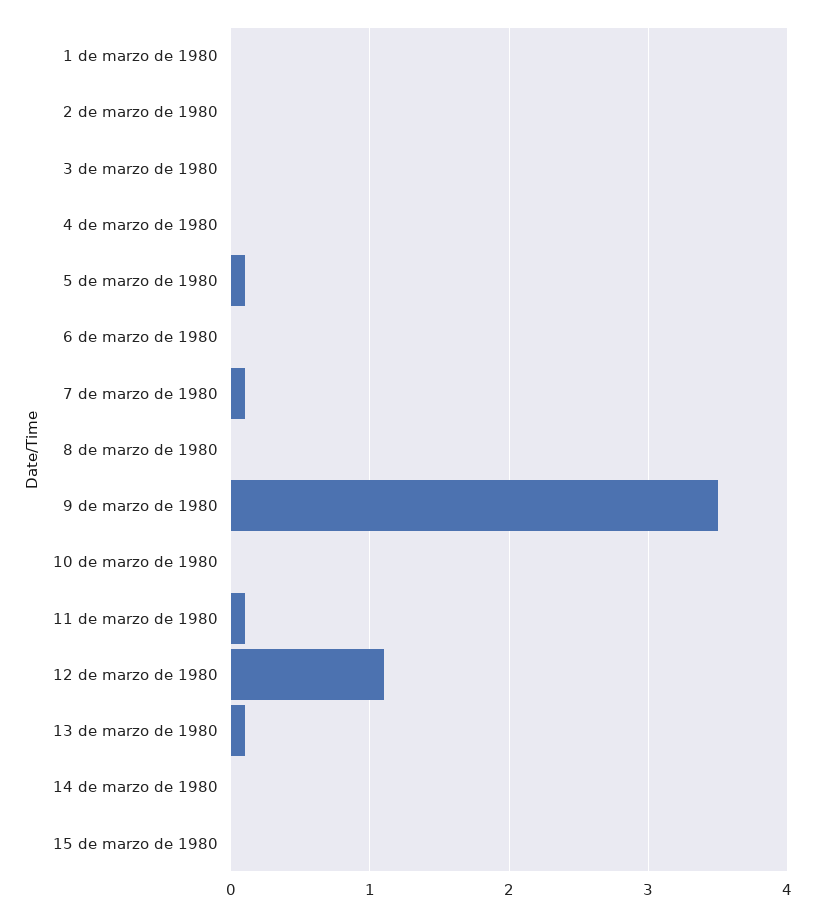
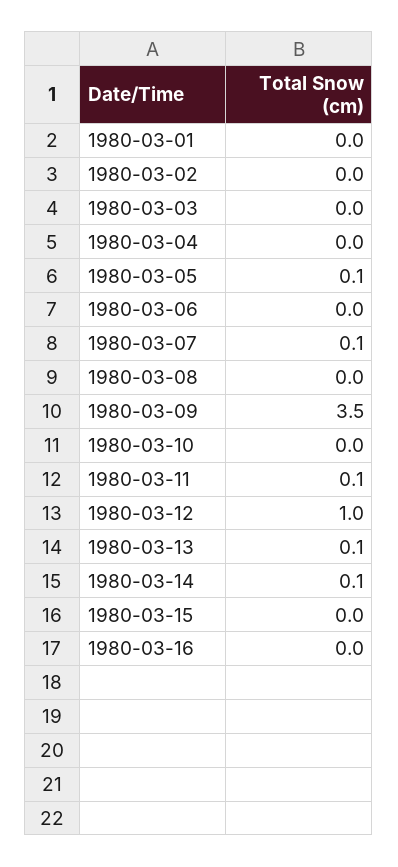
12 de marzo de 1980: 1.1 -> 1
14 de marzo de 1980: 0 -> 0.1
1980-03-16: none -> 0

